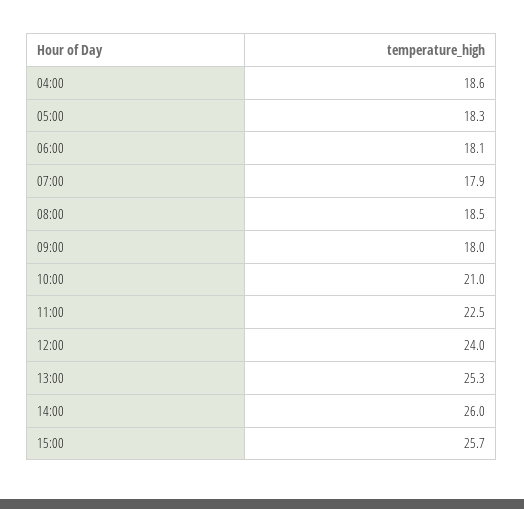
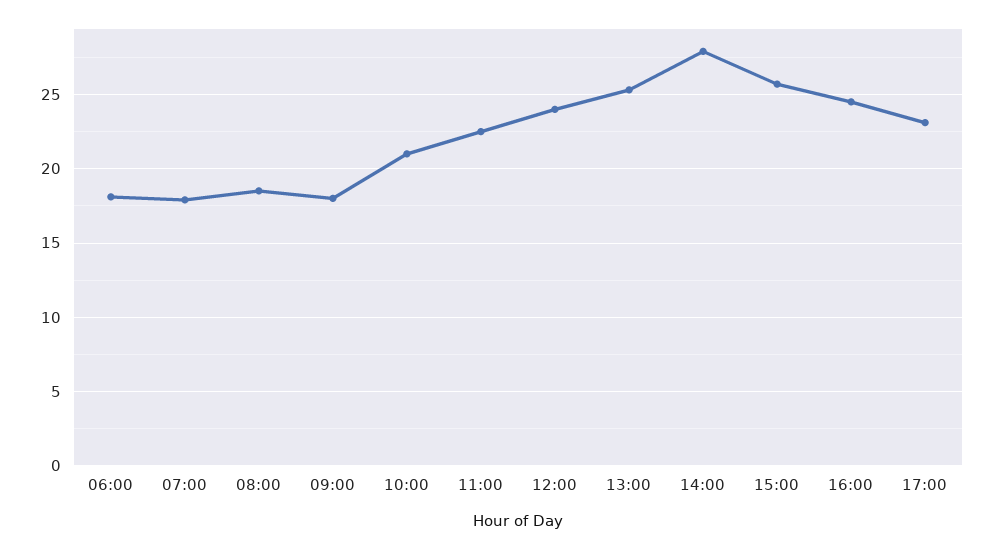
04:00: 18.6 -> none
05:00: 18.3 -> none
14:00: 26 -> 28
16:00: none -> 24.5
17:00: none -> 23

